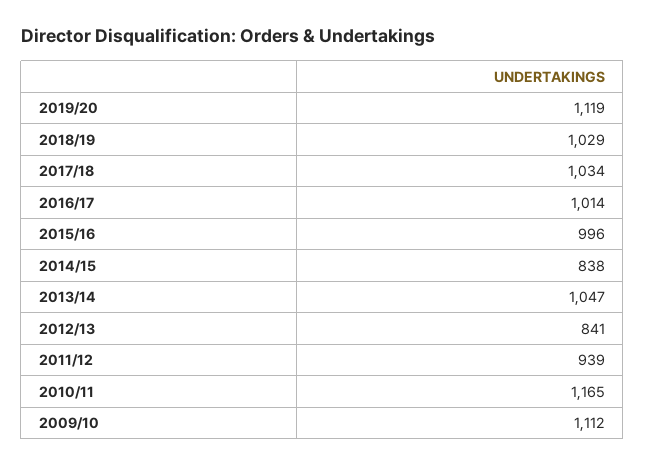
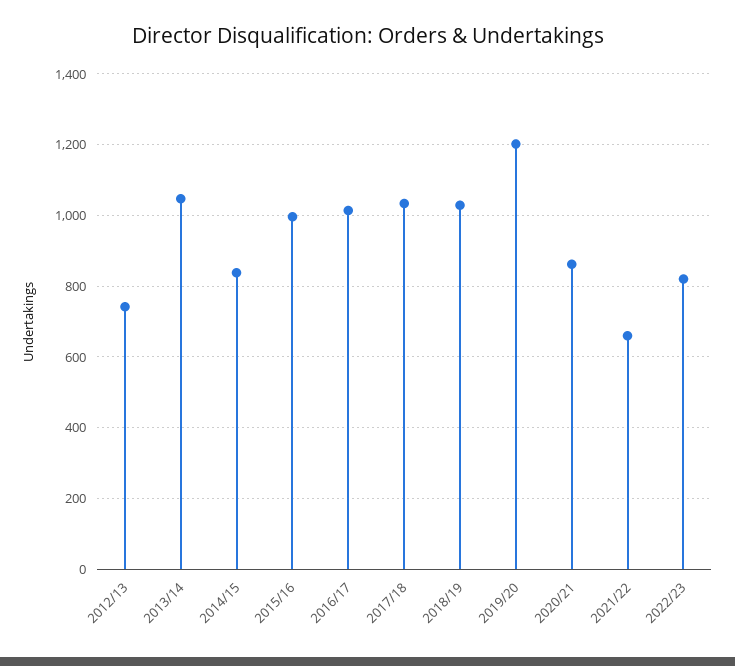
2019/20: 1119 -> 1200
2012/13: 841 -> 740
2011/12: 939 -> none
2010/11: 1165 -> none
2009/10: 1112 -> none
2020/21: none -> 860
2021/22: none -> 660
2022/23: none -> 820

